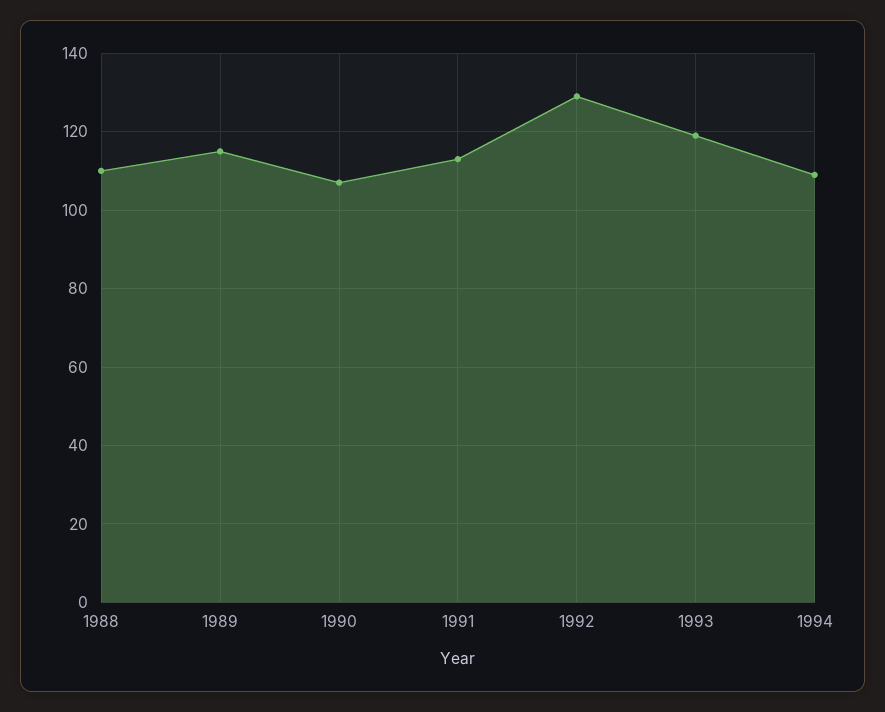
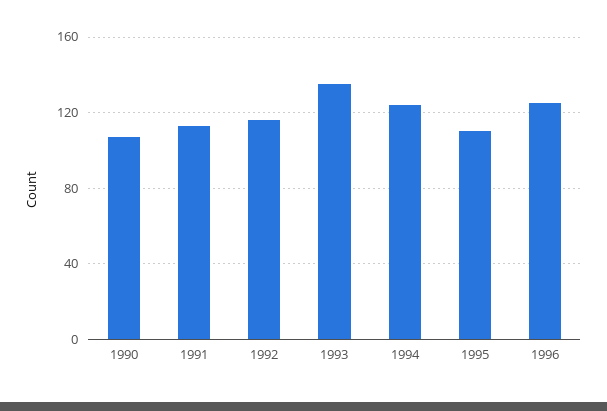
1988: 110 -> none
1989: 115 -> none
1992: 130 -> 115
1993: 120 -> 135
1994: 110 -> 125
1995: none -> 110
1996: none -> 125

